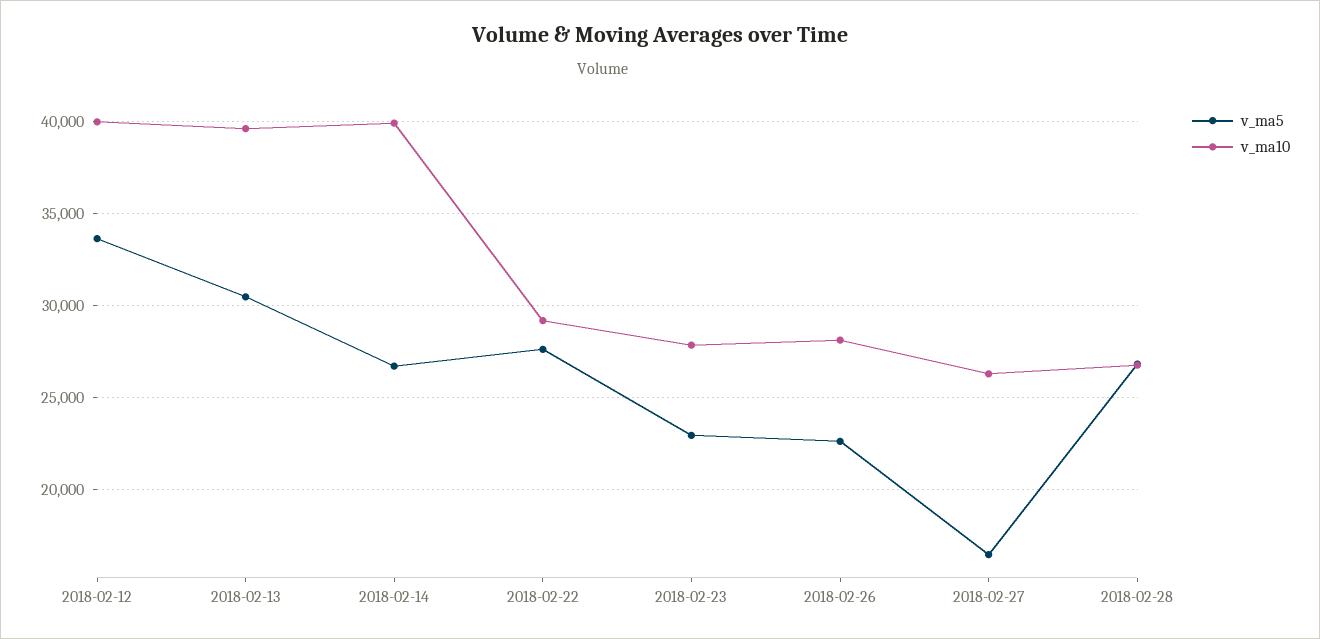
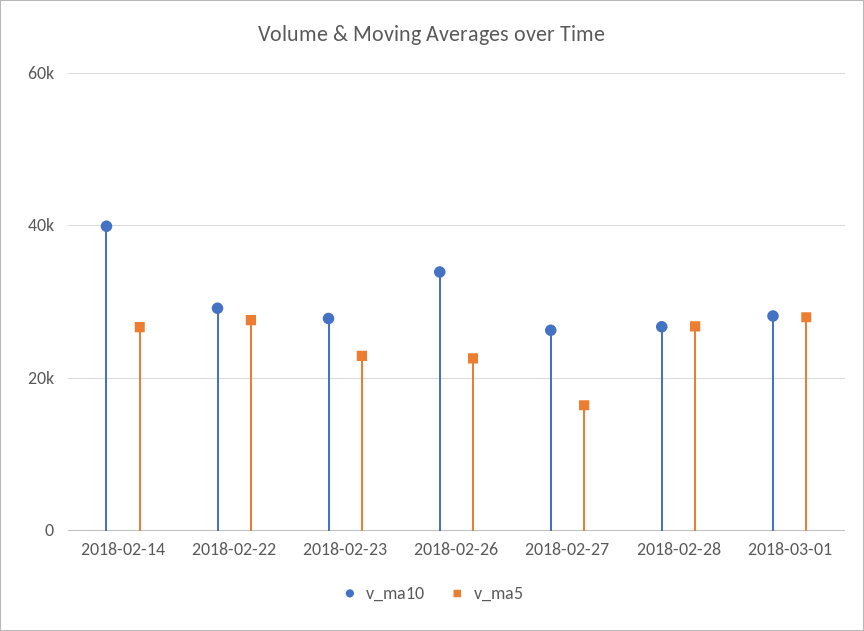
v_ma5, 2018-02-12: 33500 -> none
v_ma10, 2018-02-12: 40000 -> none
v_ma5, 2018-02-13: 30500 -> none
v_ma10, 2018-02-13: 39500 -> none
v_ma10, 2018-02-26: 28000 -> 34000
v_ma10, 2018-03-01: none -> 28000
v_ma5, 2018-03-01: none -> 28000

